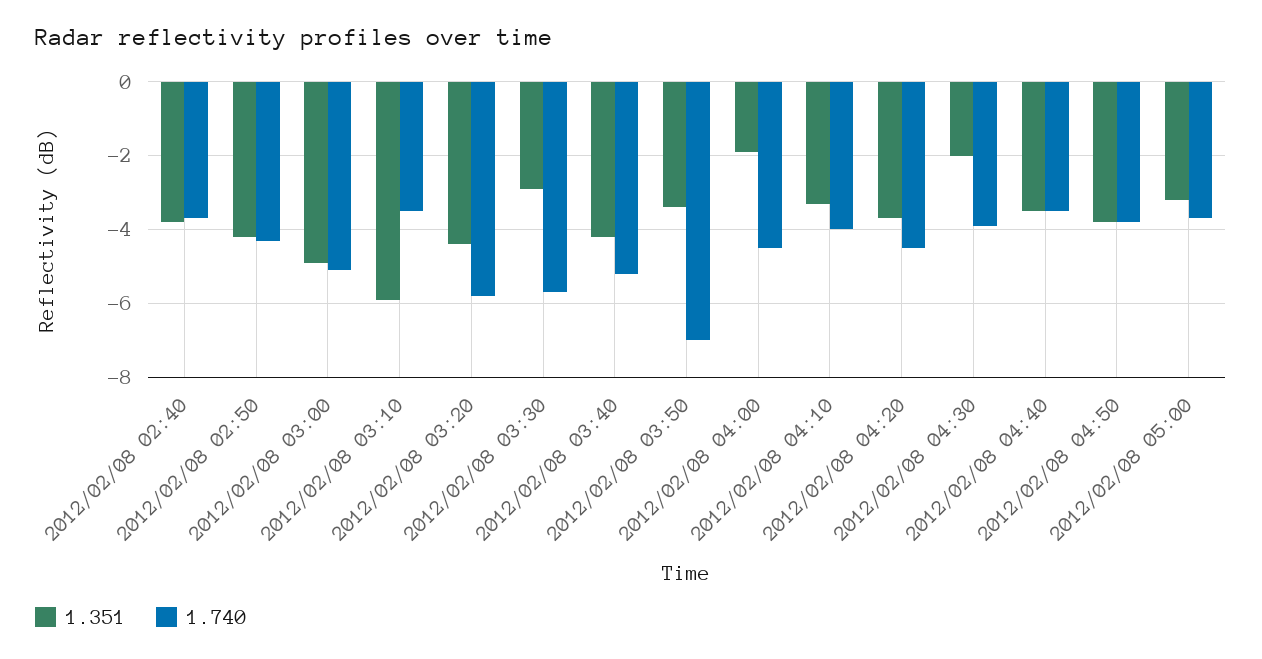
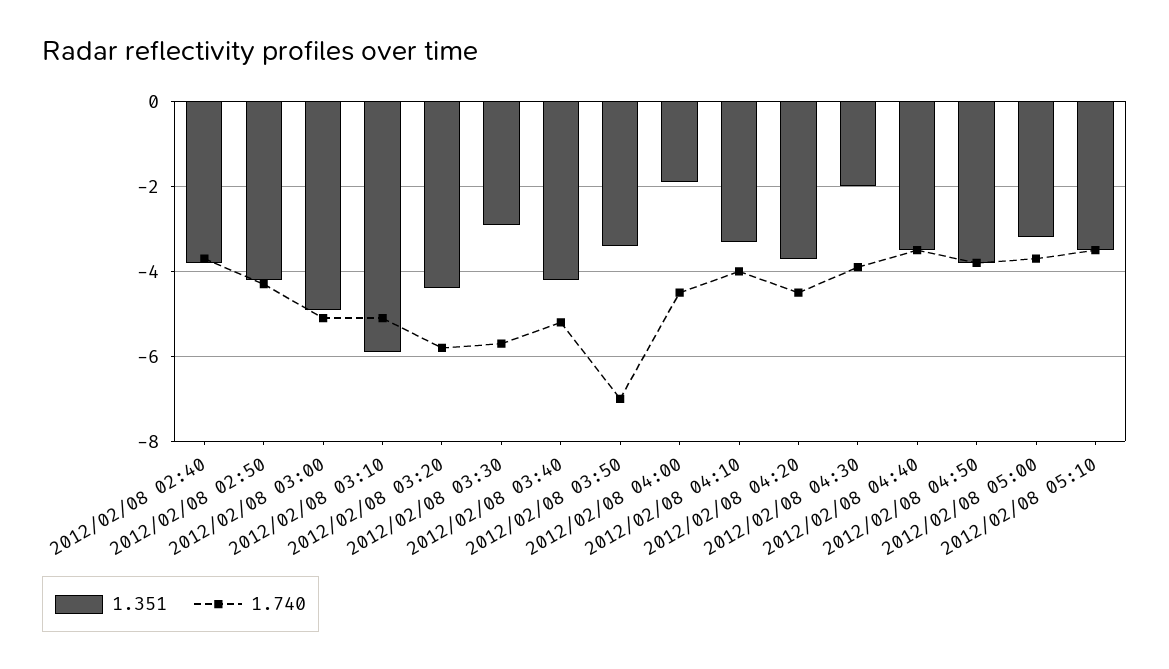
1.740, 2012/02/08 03:10: -3.5 -> -5
1.351, 2012/02/08 05:10: none -> -3.5
1.740, 2012/02/08 05:10: none -> -3.5

